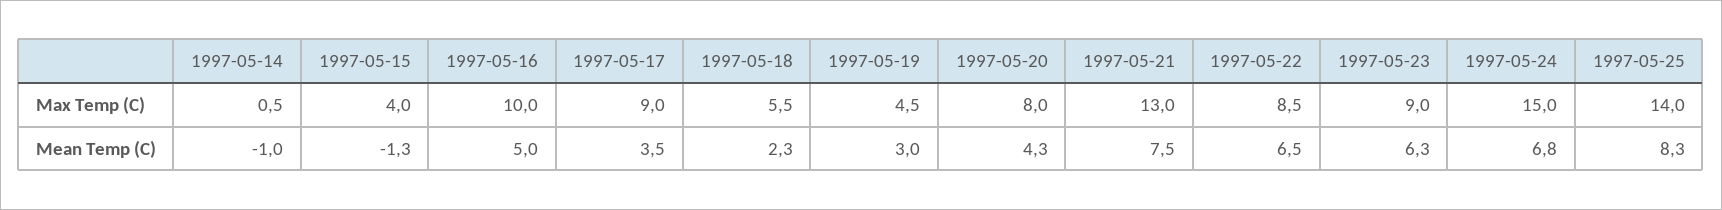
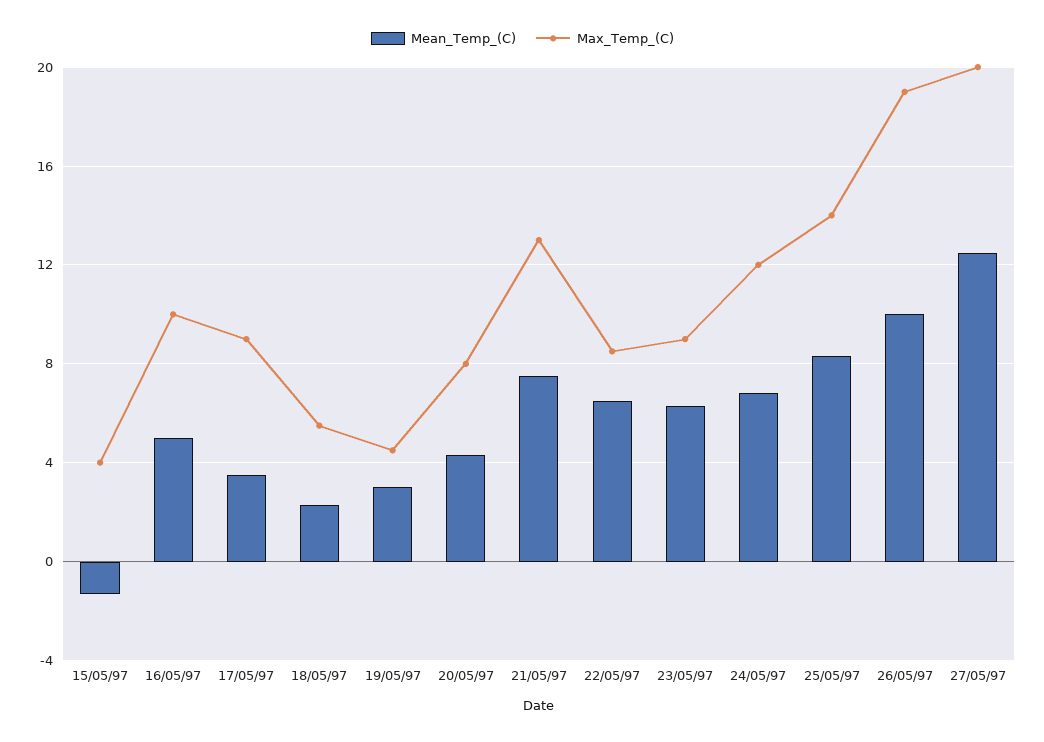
Max Temp (C), 1997-05-14: 0.5 -> none
Max Temp (C), 1997-05-24: 15 -> 12
Mean Temp (C), 1997-05-14: -1 -> none
Mean Temp (C), 26/05/97: none -> 10
Max Temp (C), 26/05/97: none -> 19
Mean Temp (C), 27/05/97: none -> 12.5
Max Temp (C), 27/05/97: none -> 20

